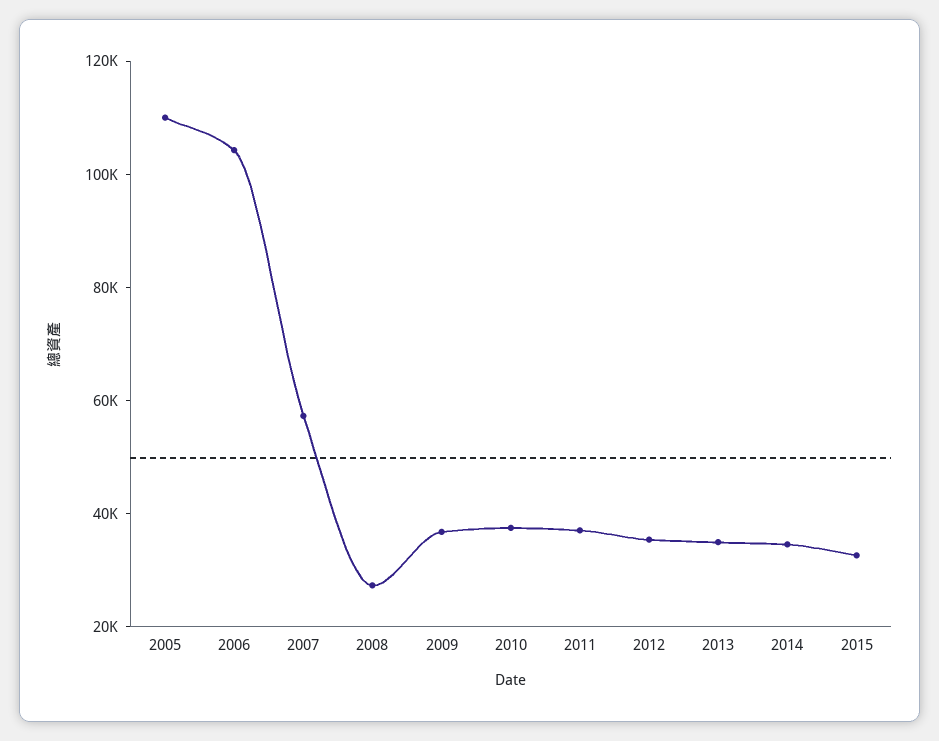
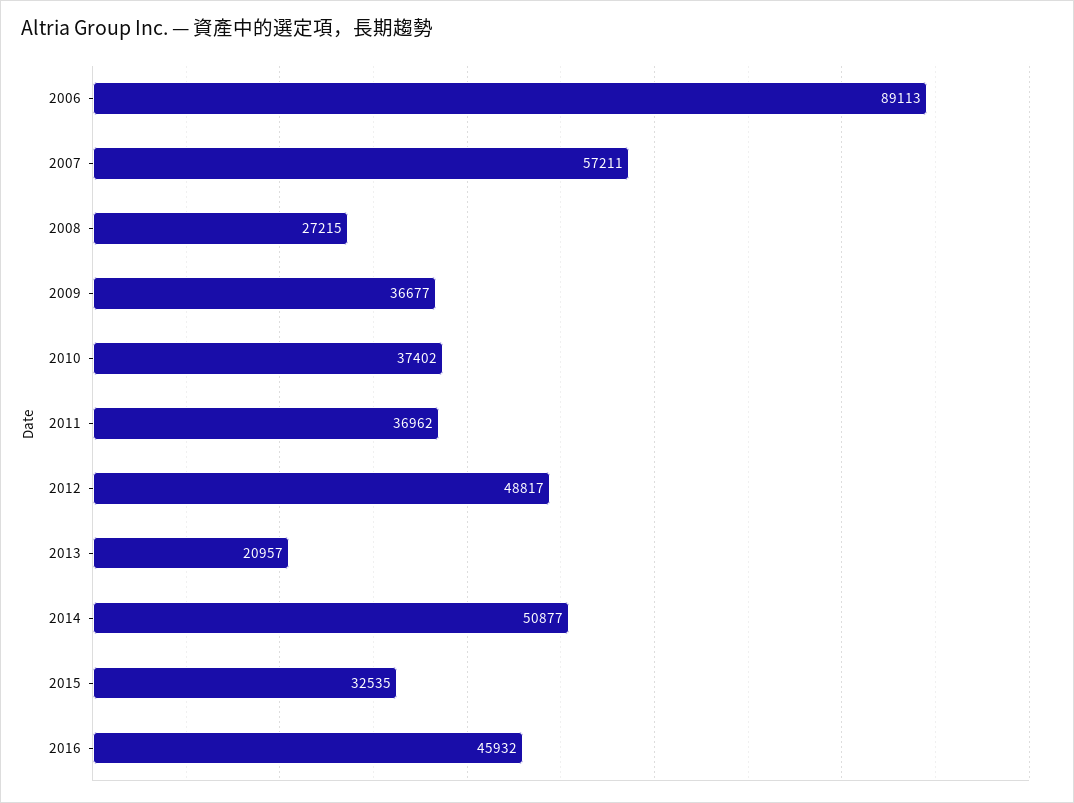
2005: 110000 -> none
2006: 105000 -> 89113
2012: 35000 -> 48817
2013: 35000 -> 20957
2014: 35000 -> 50877
2016: none -> 45932

